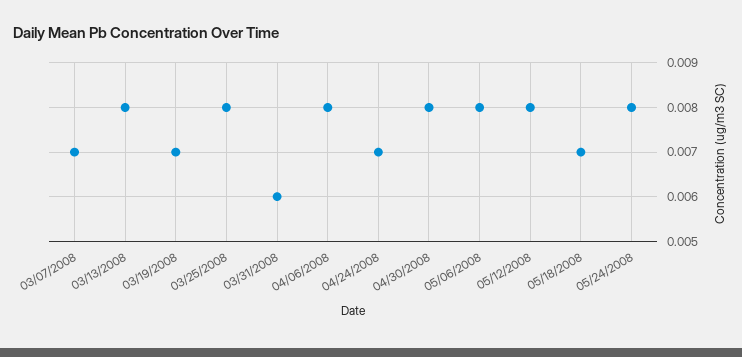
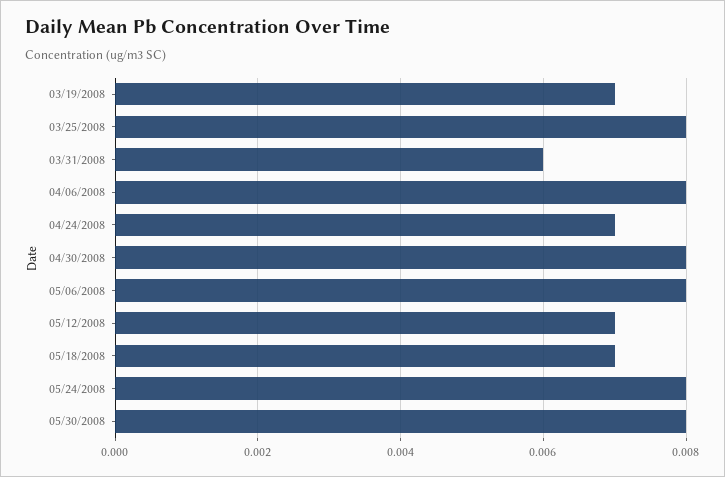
03/07/2008: 0.007 -> none
03/13/2008: 0.008 -> none
05/12/2008: 0.008 -> 0.007
05/30/2008: none -> 0.008

